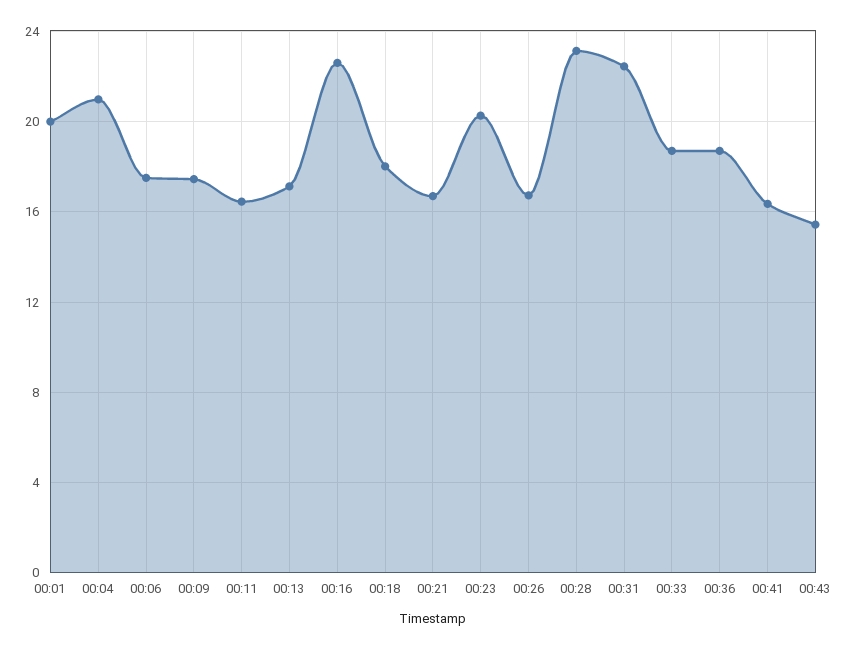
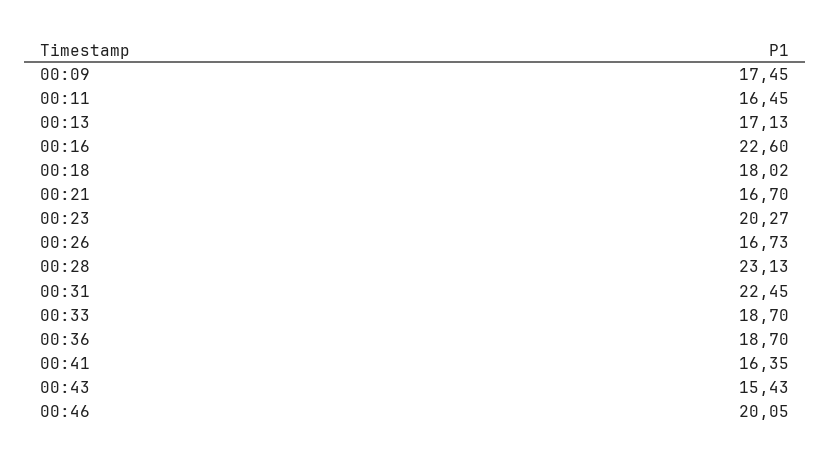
00:01: 20 -> none
00:04: 21 -> none
00:06: 17.5 -> none
00:46: none -> 20.05

